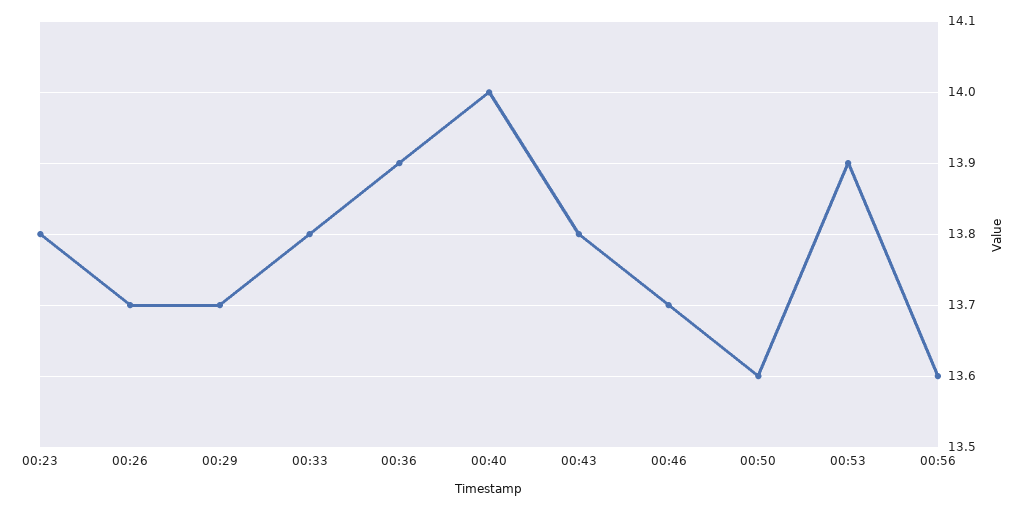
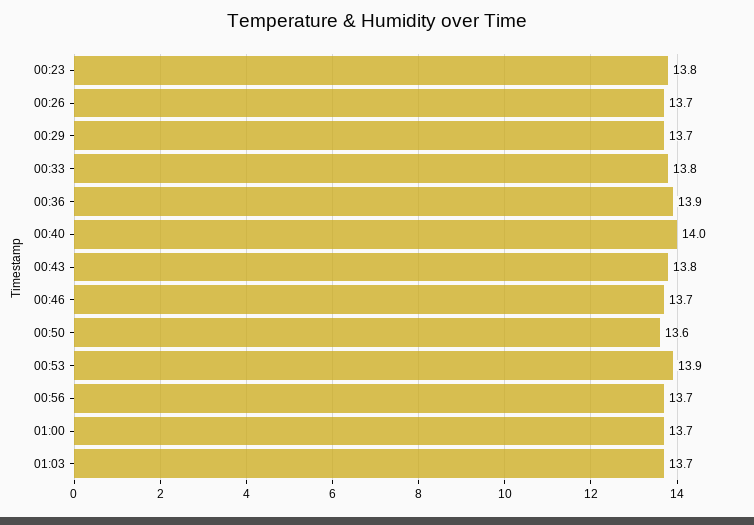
00:56: 13.6 -> 13.7
01:00: none -> 13.7
01:03: none -> 13.7

